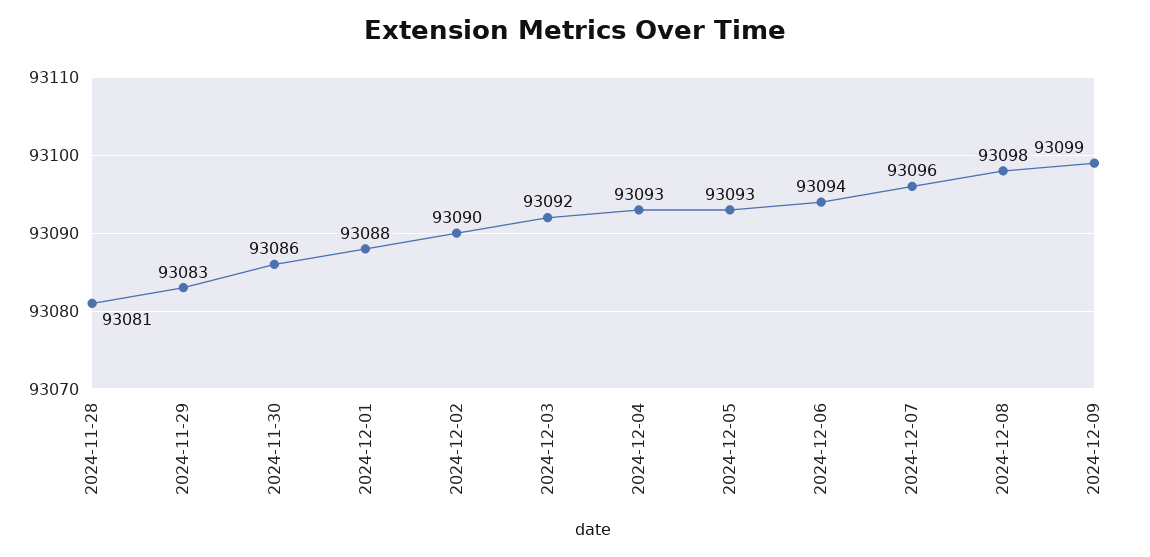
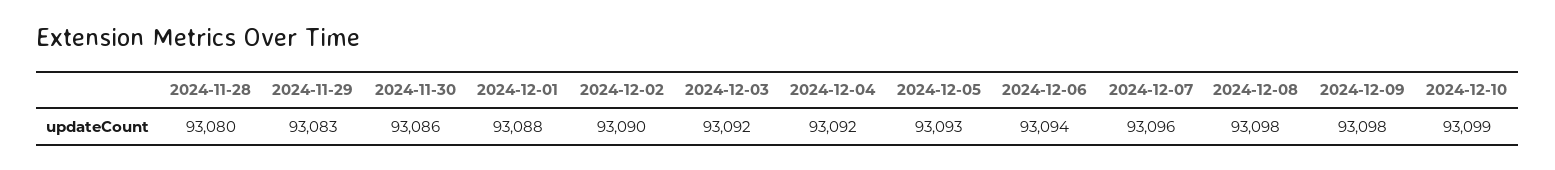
2024-11-28: 93081 -> 93080
2024-12-04: 93093 -> 93092
2024-12-09: 93099 -> 93098
2024-12-10: none -> 93099

